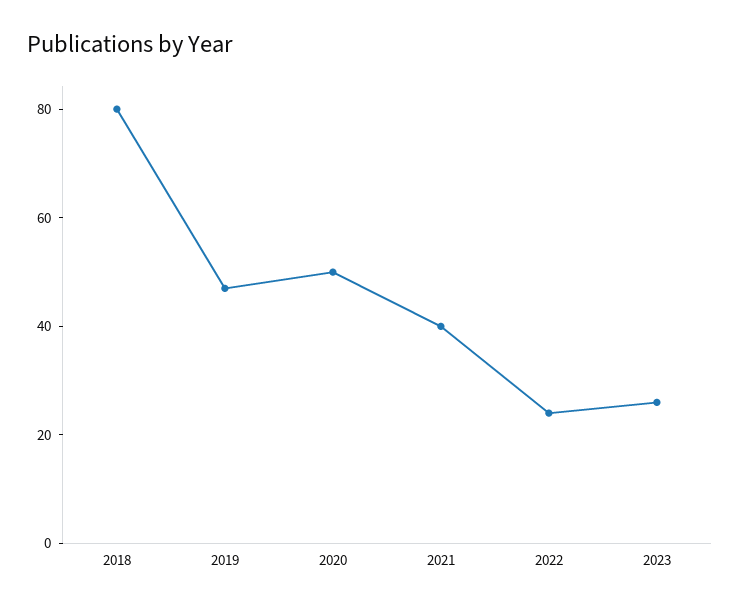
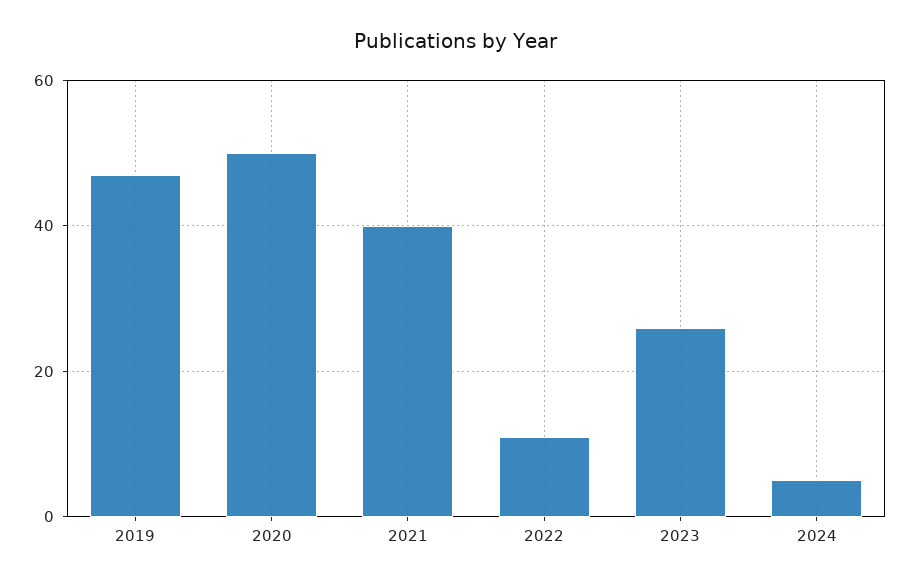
2018: 80 -> none
2022: 25 -> 10
2024: none -> 5

